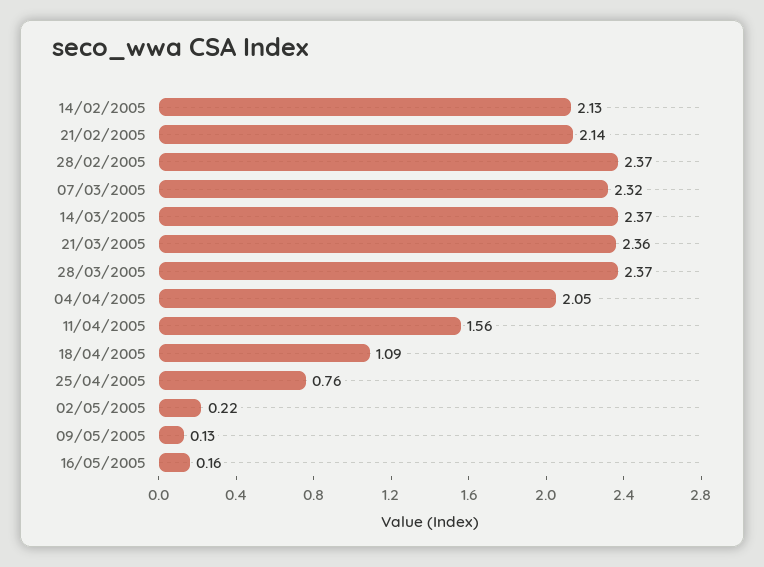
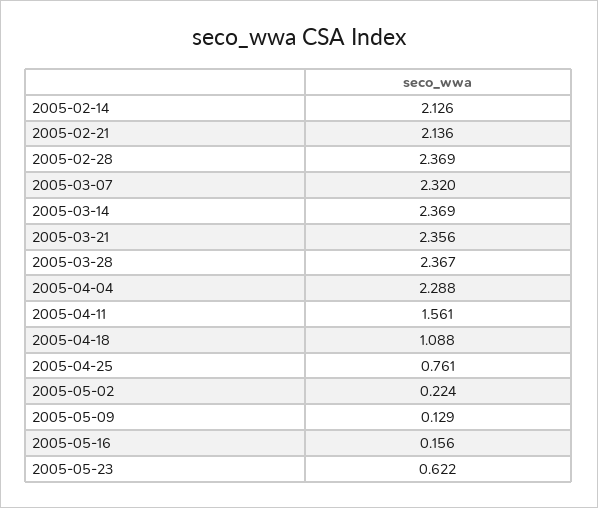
04/04/2005: 2.05 -> 2.288
2005-05-23: none -> 0.622

